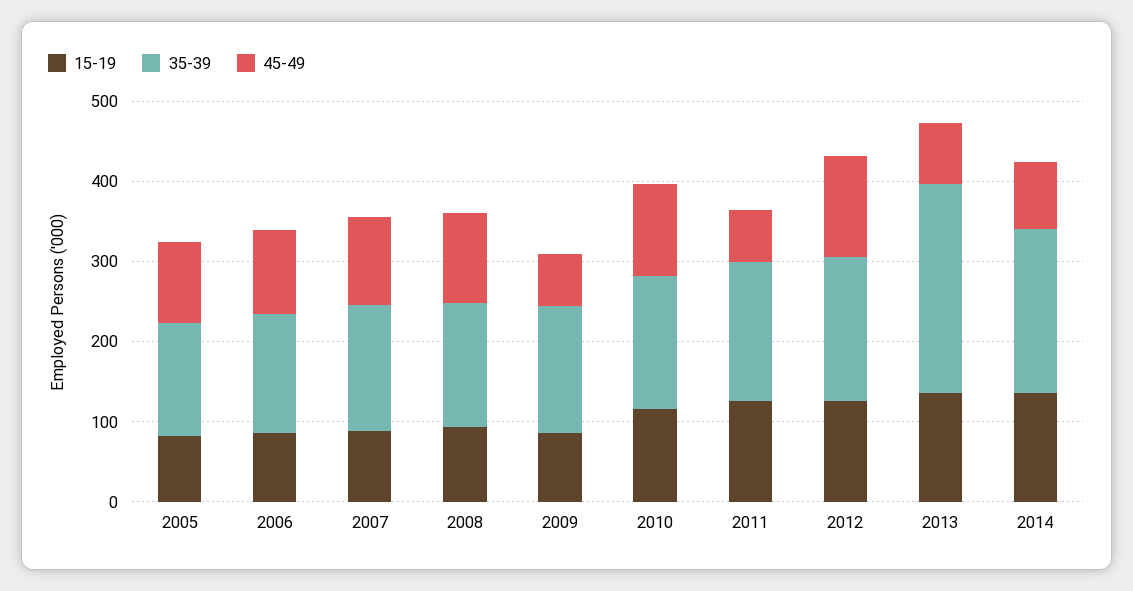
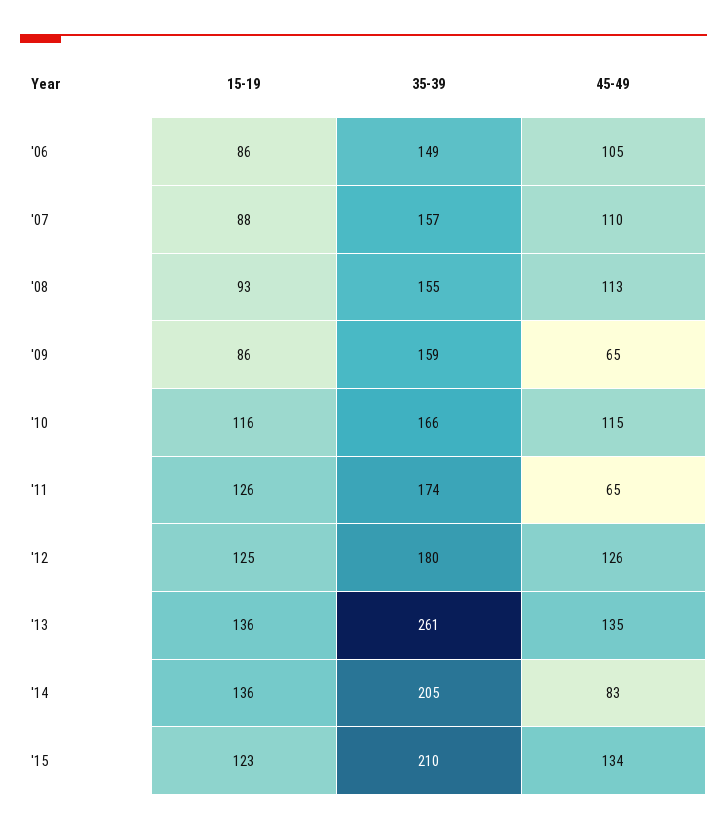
15-19, 2005: 80 -> none
35-39, 2005: 140 -> none
45-49, 2005: 100 -> none
45-49, 2013: 80 -> 135
15-19, '15: none -> 123
35-39, '15: none -> 210
45-49, '15: none -> 134

